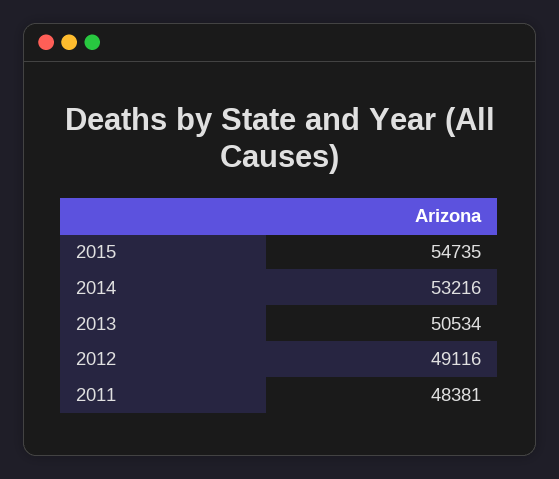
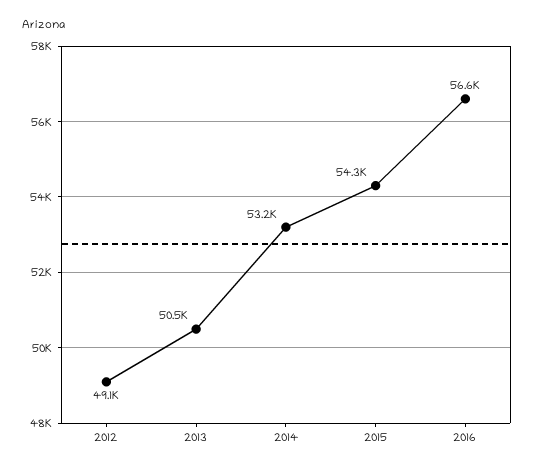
2015: 54735 -> 54300
2011: 48381 -> none
2016: none -> 56600

